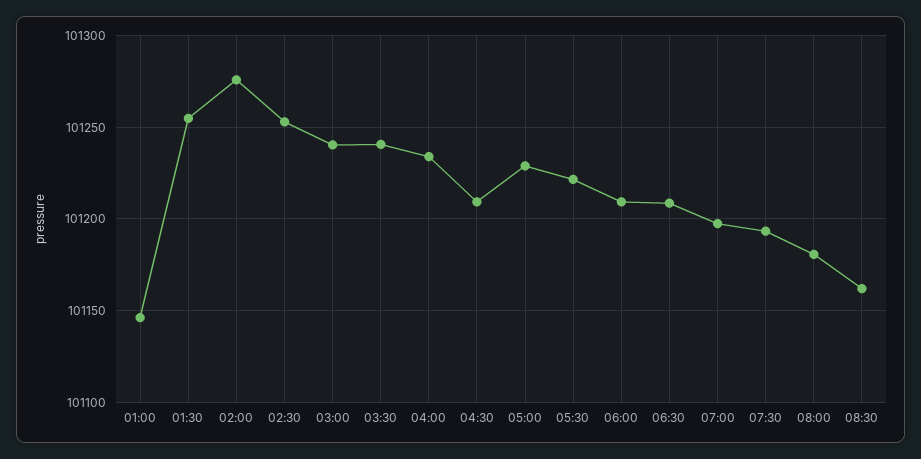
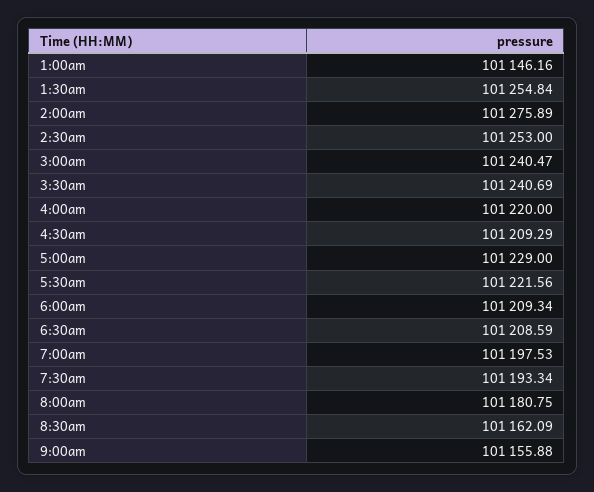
04:00: 101235 -> 101220
9:00am: none -> 101155.88

